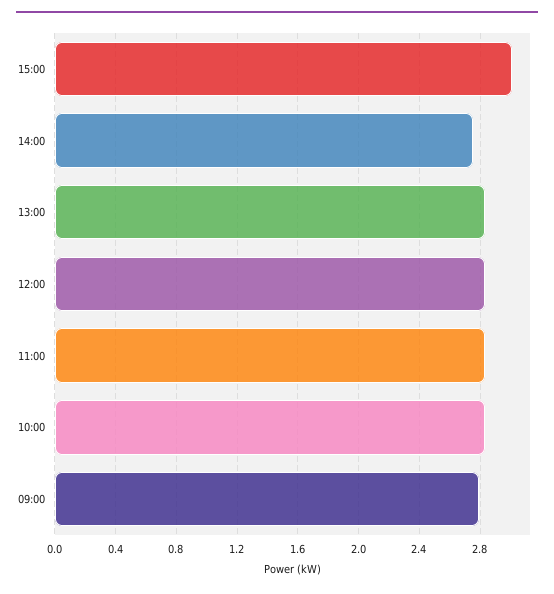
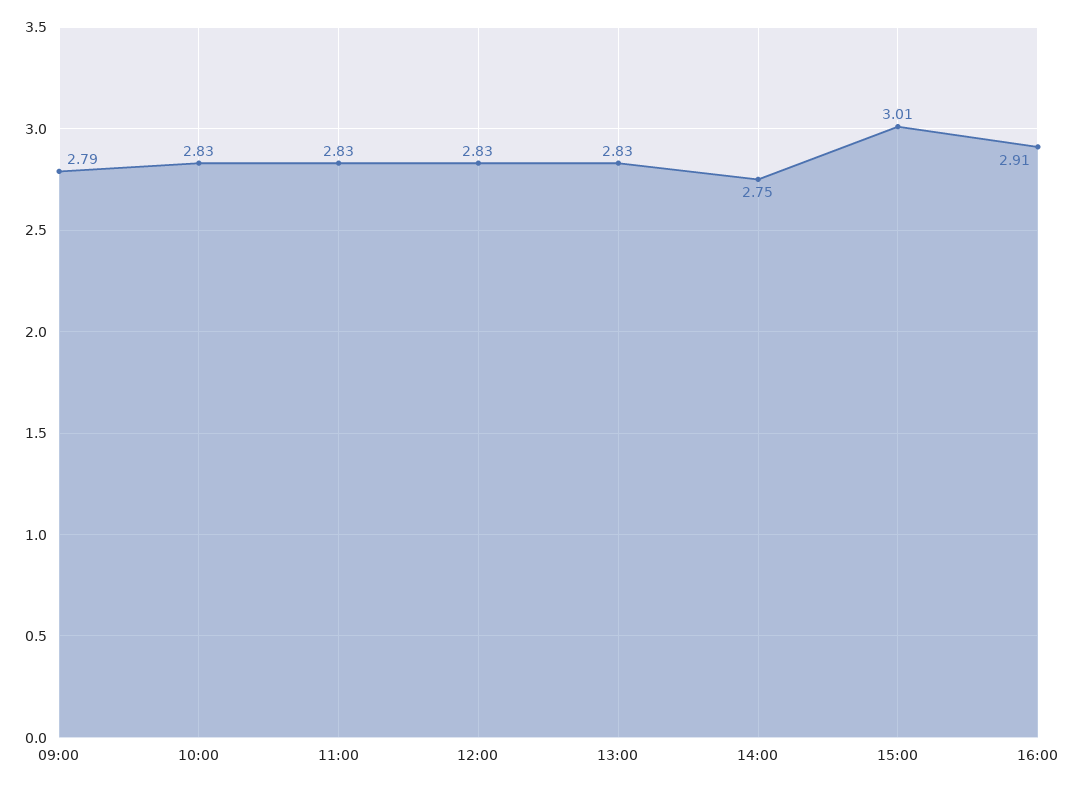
16:00: none -> 2.91

